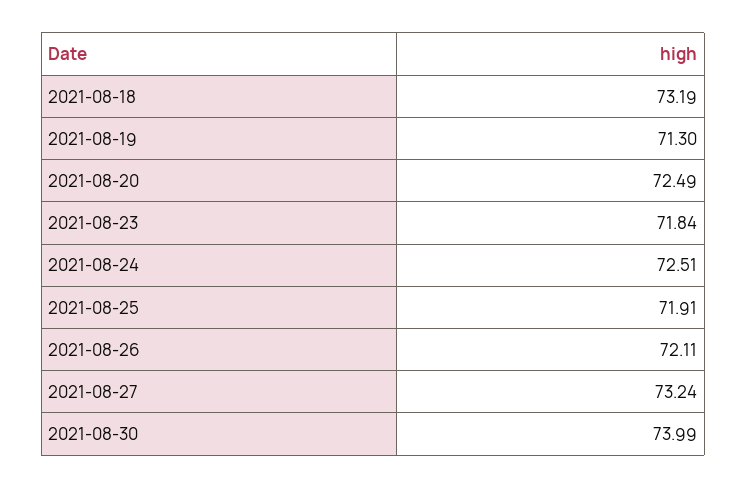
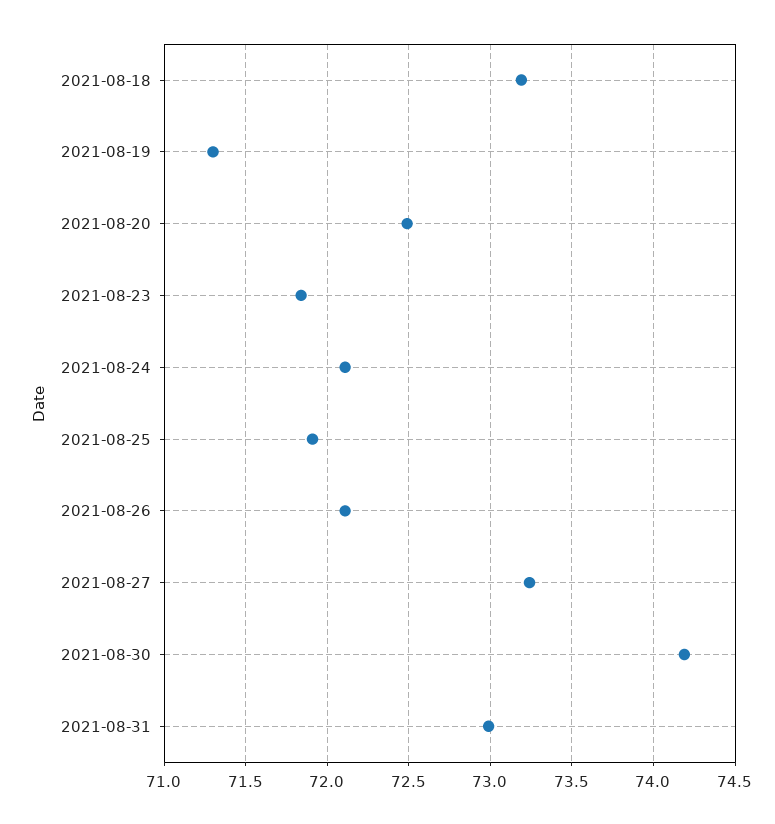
2021-08-24: 72.51 -> 72.1
2021-08-30: 73.99 -> 74.2
2021-08-31: none -> 73

